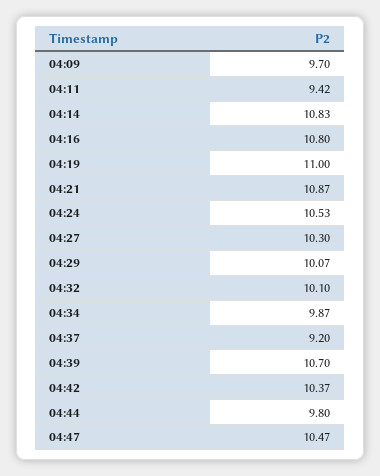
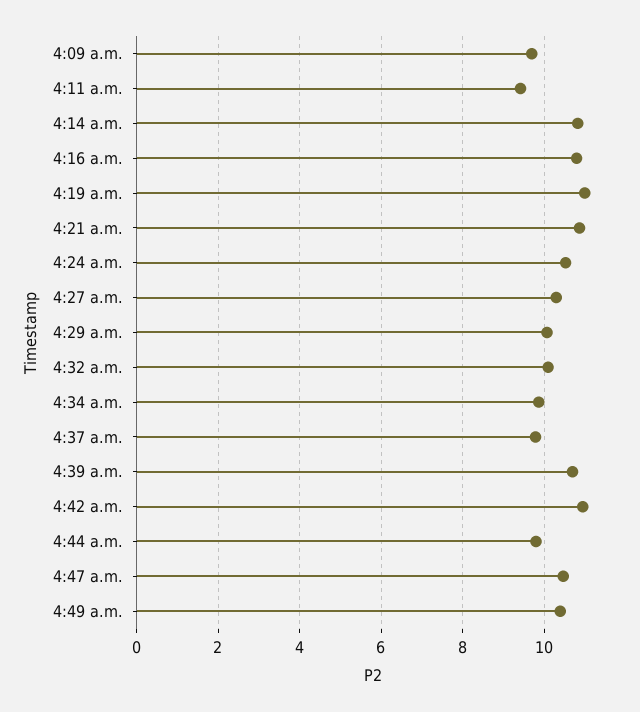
04:37: 9.2 -> 9.8
04:42: 10.37 -> 11
4:49 a.m.: none -> 10.4

